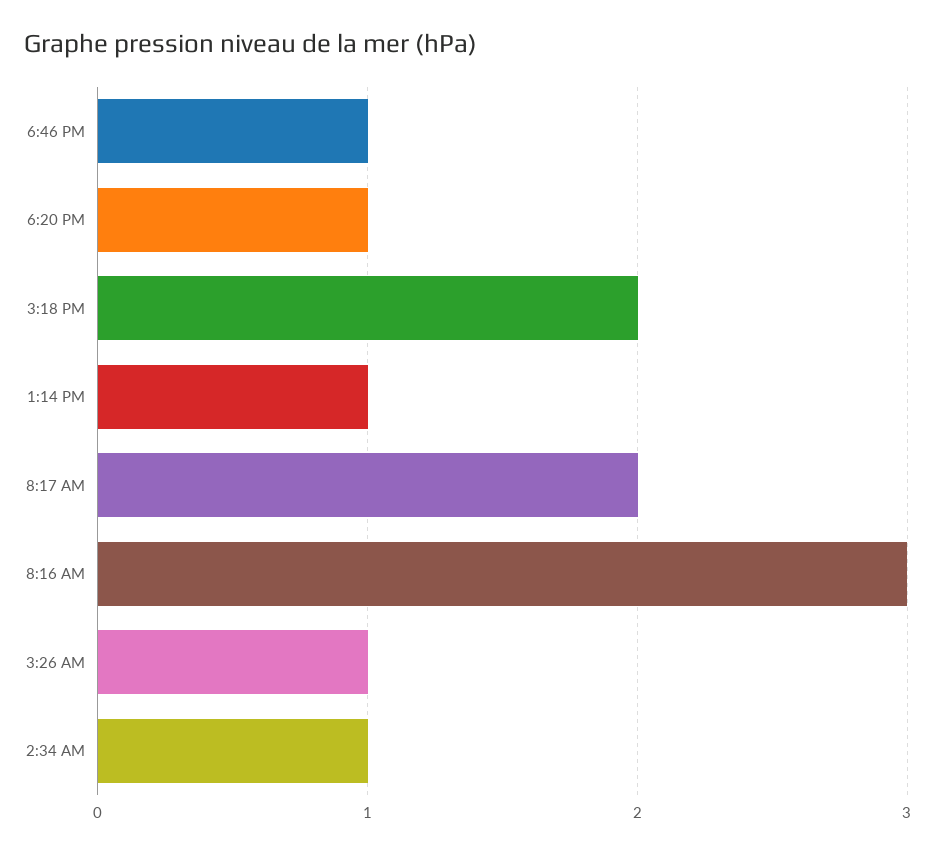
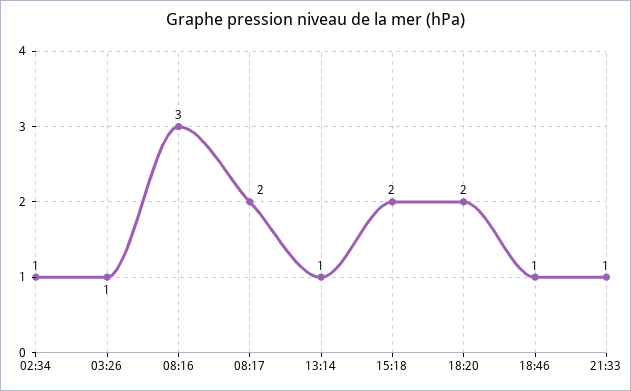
6:20 PM: 1 -> 2
21:33: none -> 1

